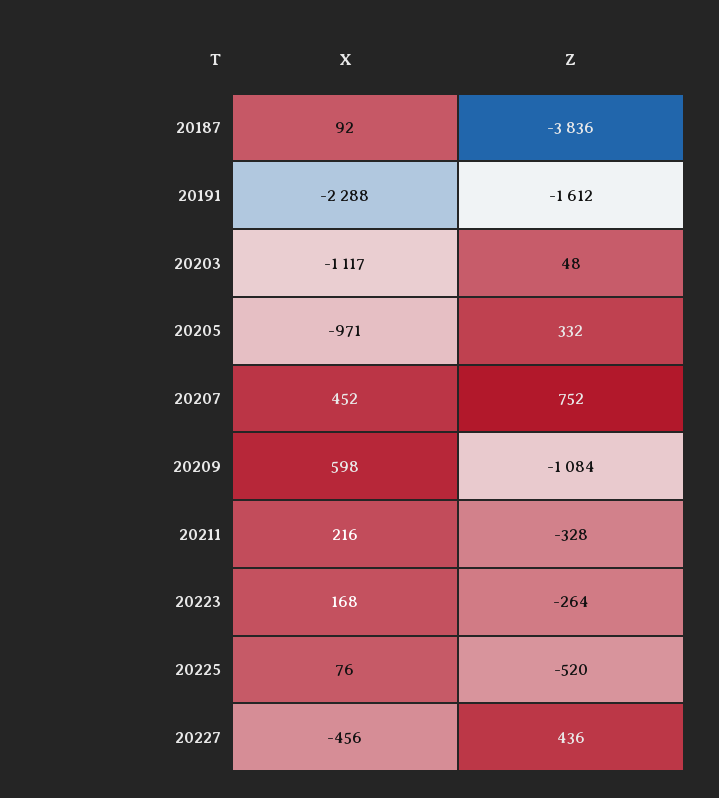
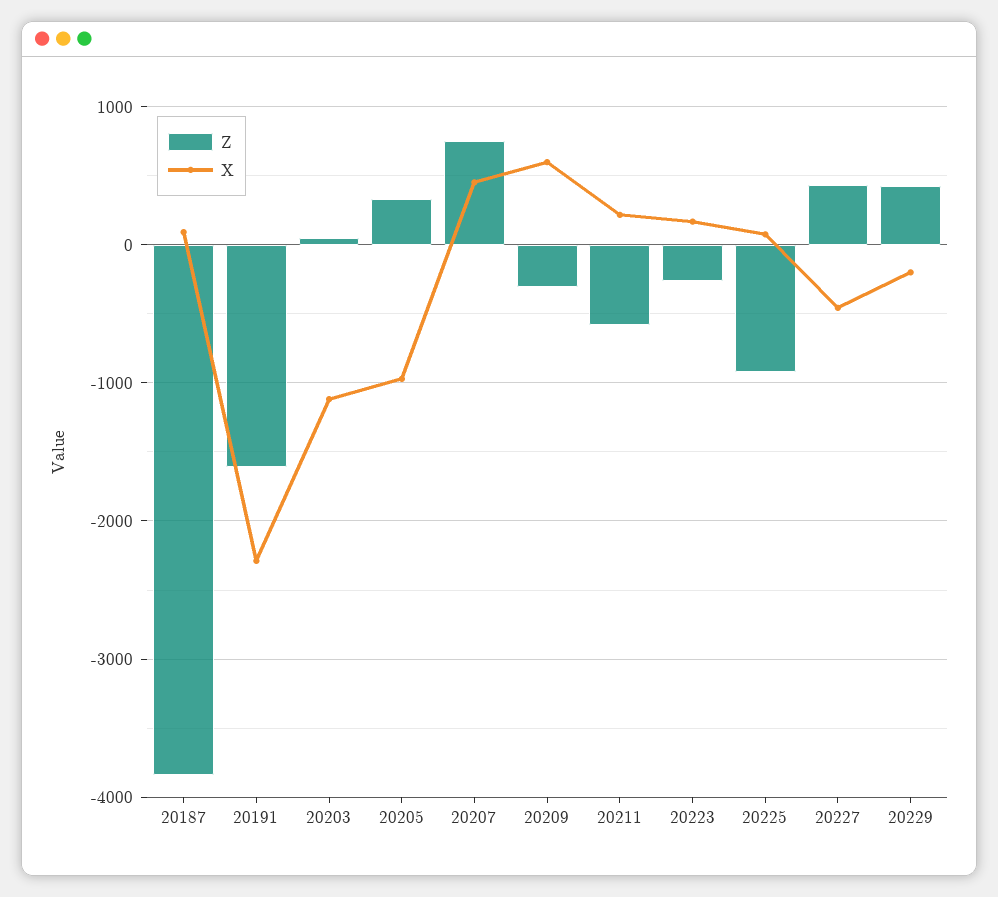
Z, 20209: -1084 -> -300
Z, 20211: -328 -> -600
Z, 20225: -520 -> -900
Z, 20229: none -> 400
X, 20229: none -> -200

